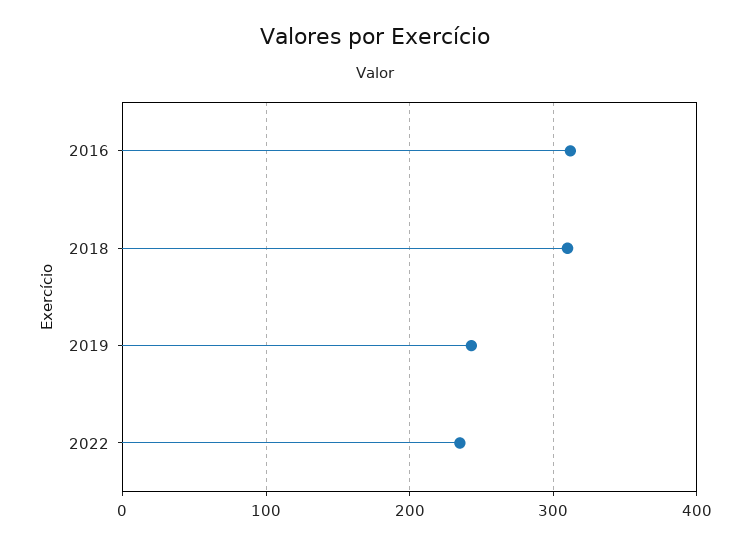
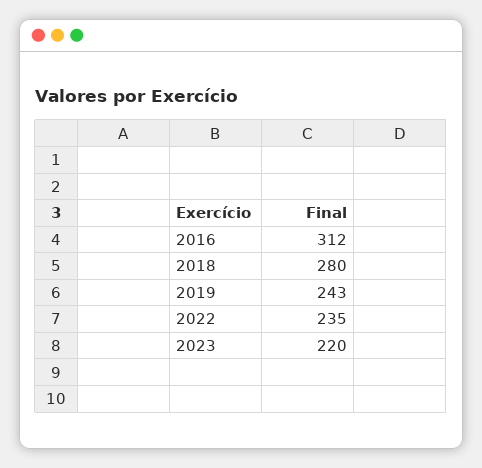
2018: 310 -> 280
2023: none -> 220

